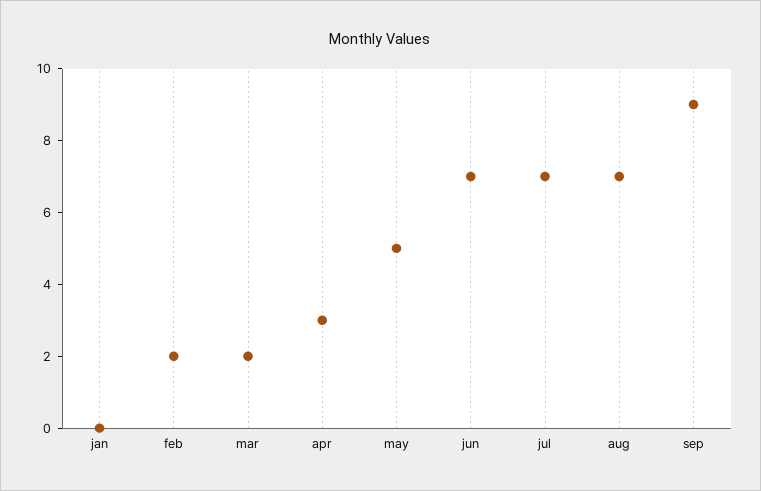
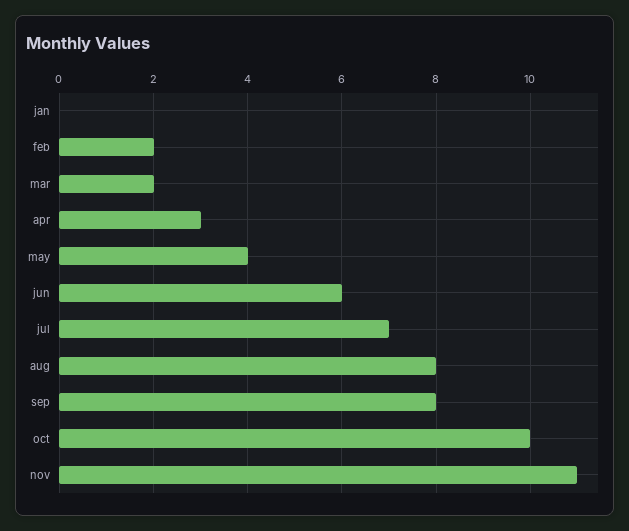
may: 5 -> 4
jun: 7 -> 6
aug: 7 -> 8
sep: 9 -> 8
oct: none -> 10
nov: none -> 11

